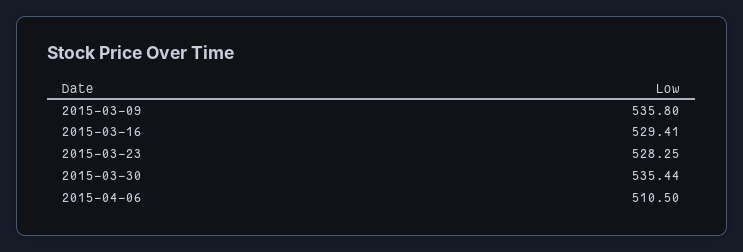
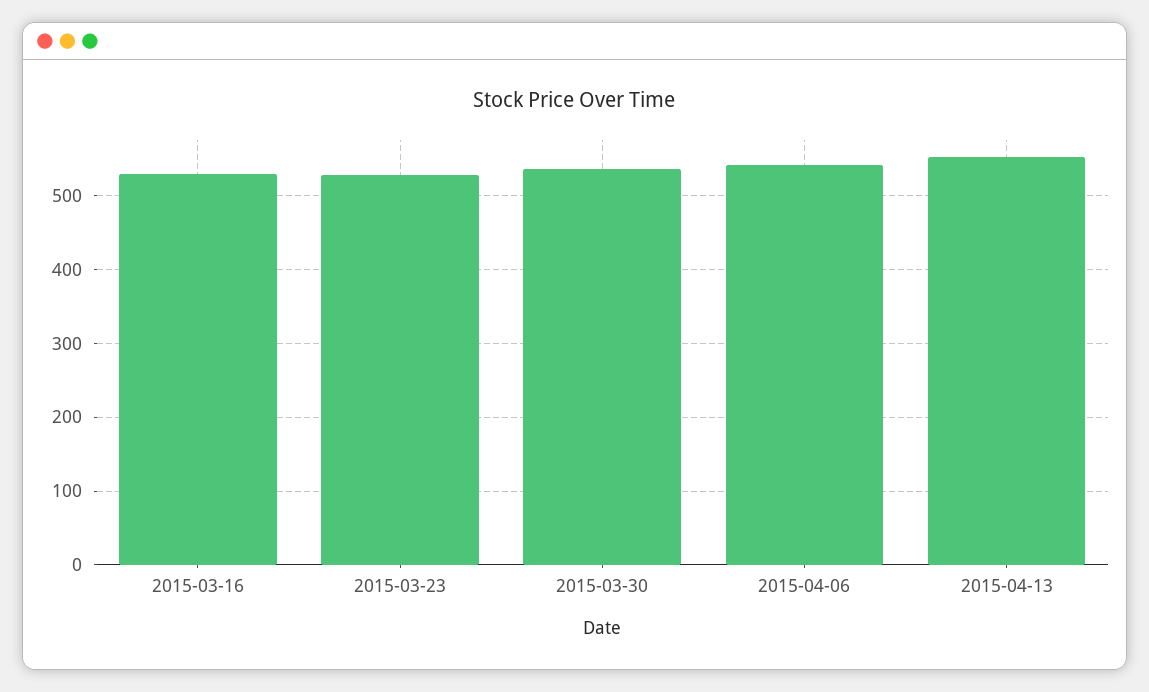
2015-03-09: 535.8 -> none
2015-04-06: 510.5 -> 540
2015-04-13: none -> 550

